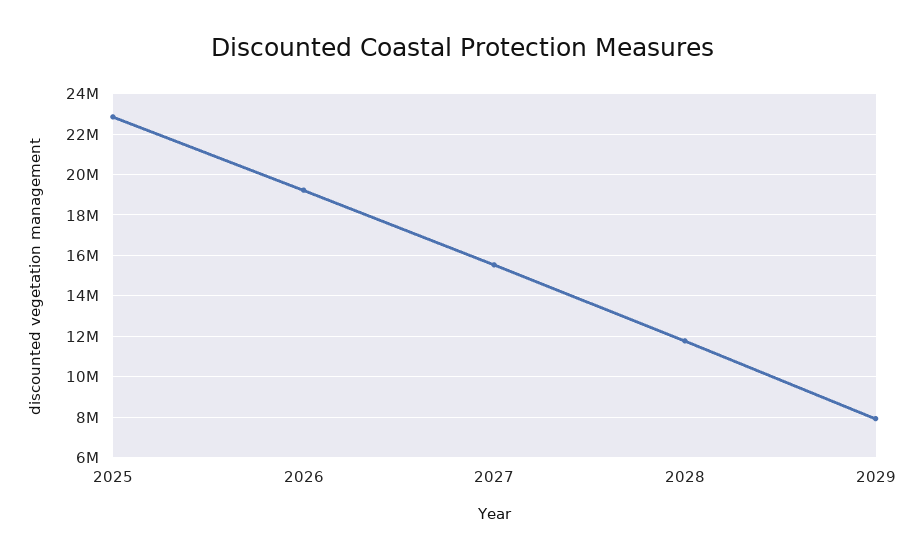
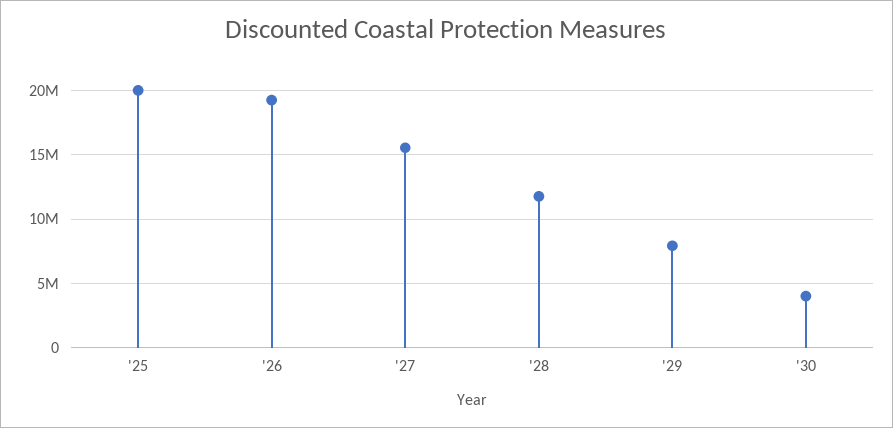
2025: 23000000 -> 20000000
'30: none -> 4000000

